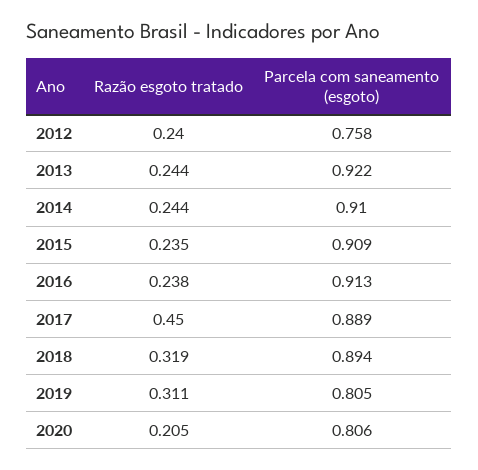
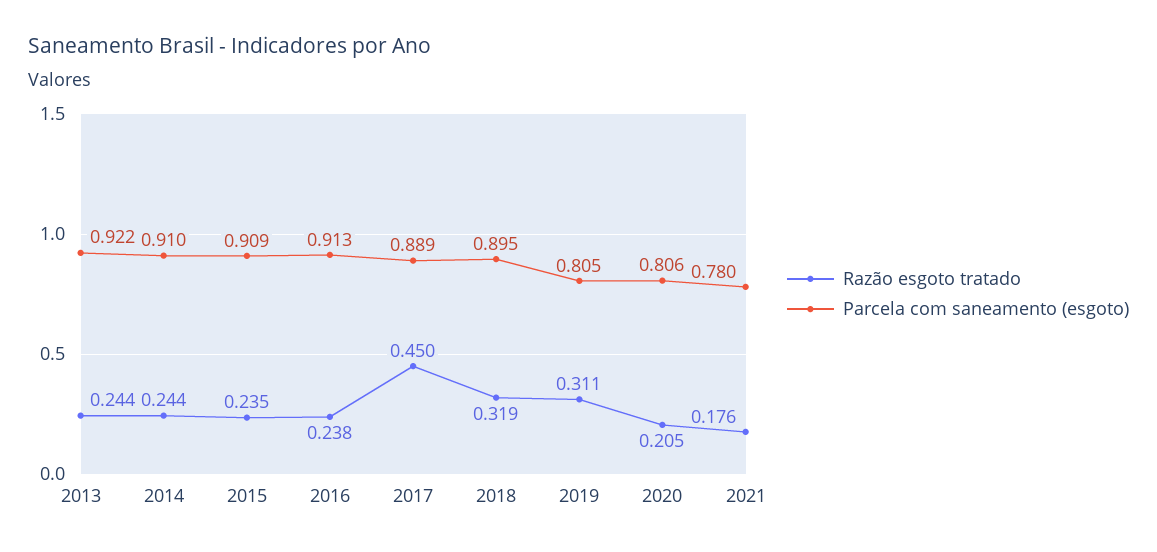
Razão esgoto tratado, 2012: 0.24 -> none
Parcela com saneamento (esgoto), 2012: 0.758 -> none
Parcela com saneamento (esgoto), 2018: 0.894 -> 0.895
Razão esgoto tratado, 2021: none -> 0.176
Parcela com saneamento (esgoto), 2021: none -> 0.78

